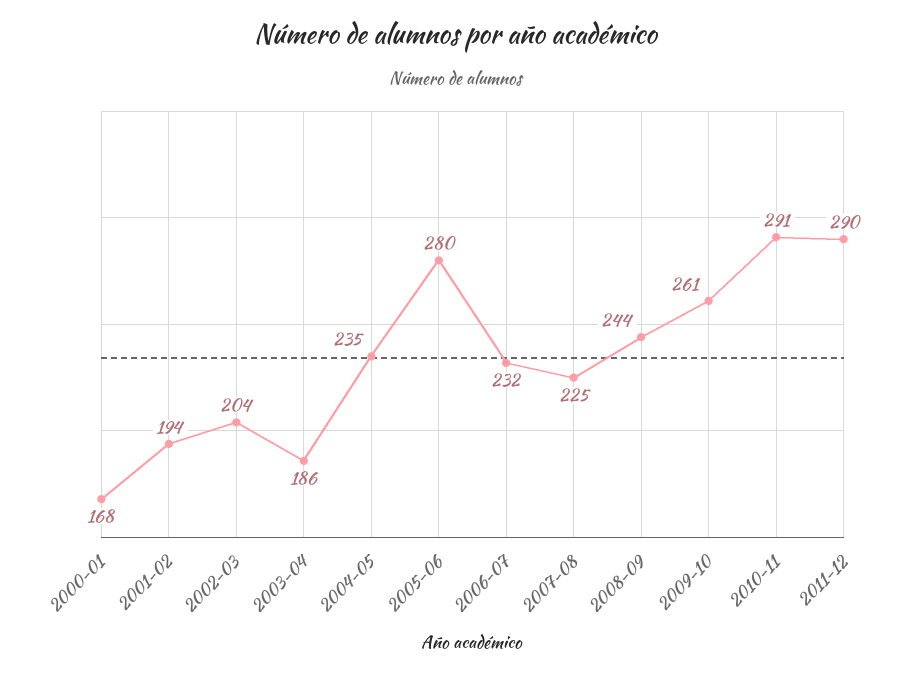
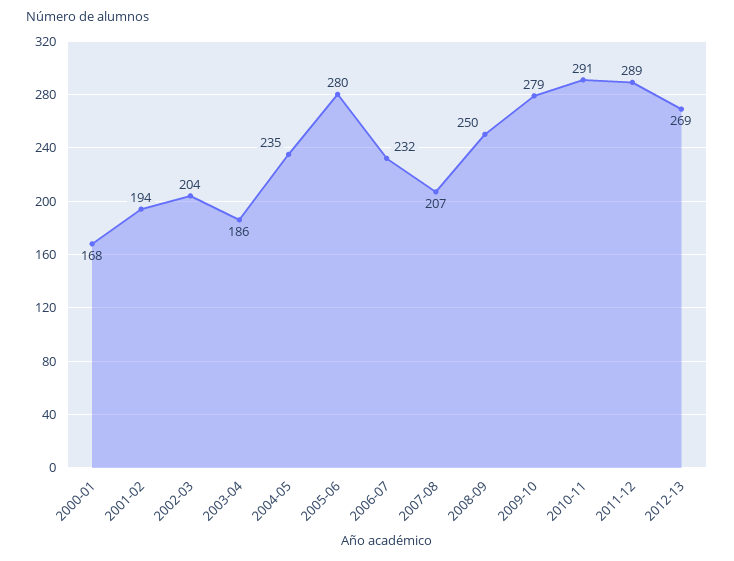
2007-08: 225 -> 207
2008-09: 244 -> 250
2009-10: 261 -> 279
2011-12: 290 -> 289
2012-13: none -> 269

